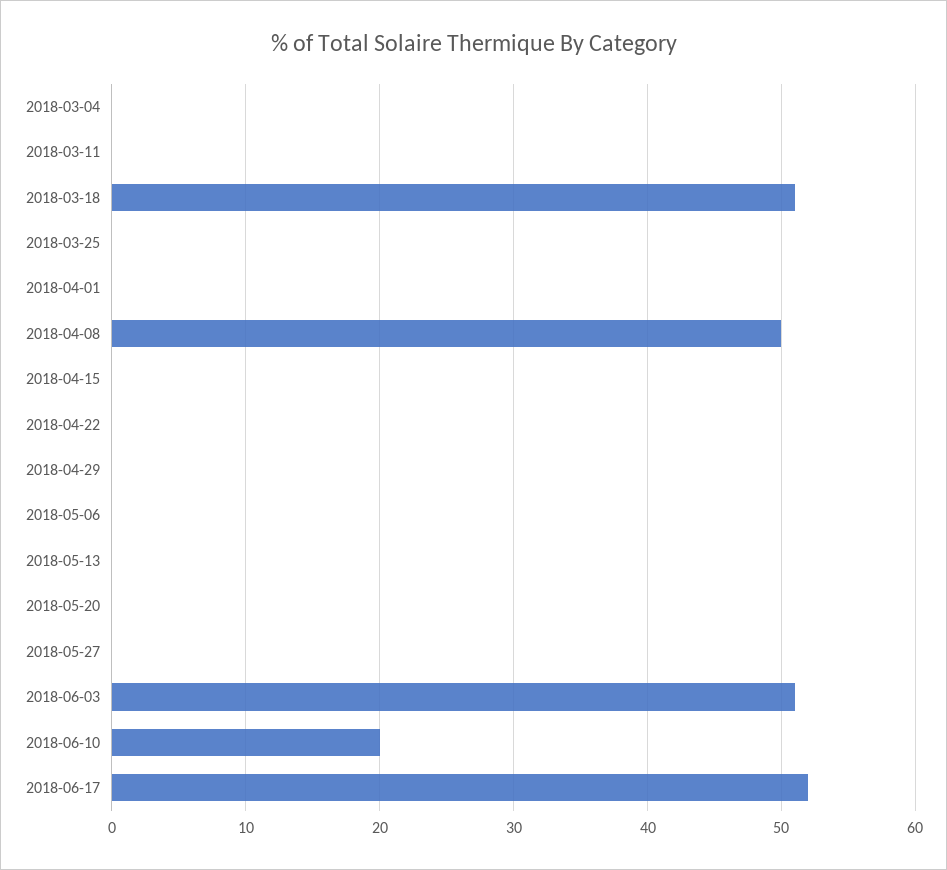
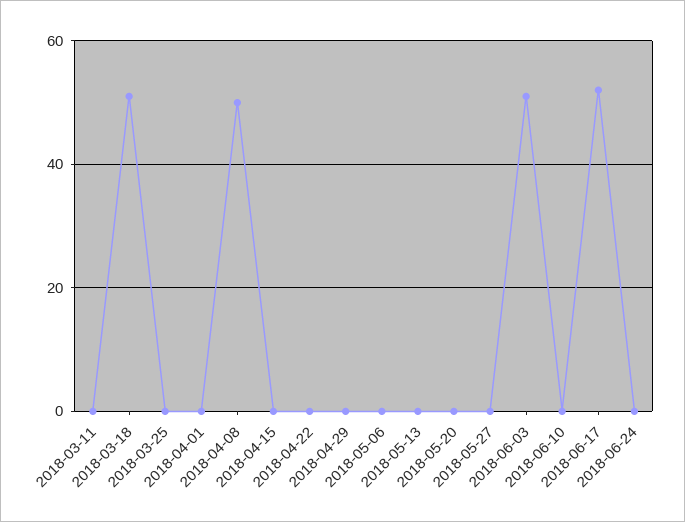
2018-03-04: 0 -> none
2018-06-10: 20 -> 0
2018-06-24: none -> 0

